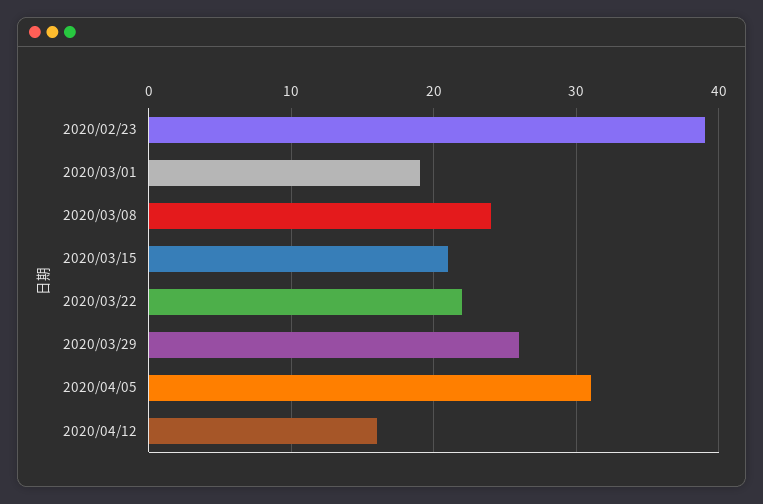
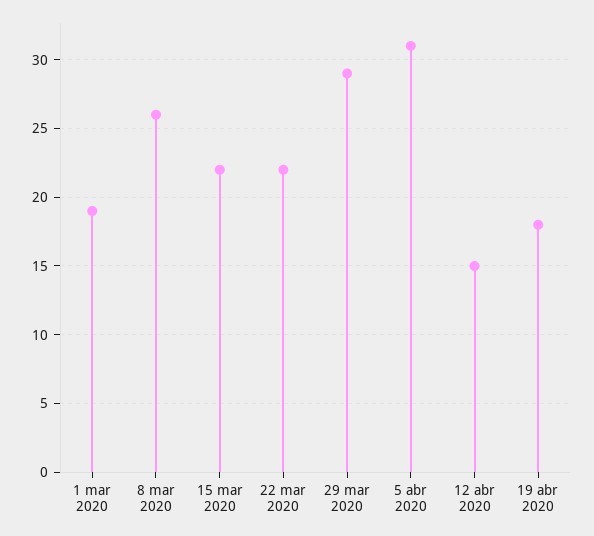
2020/02/23: 39 -> none
2020/03/08: 24 -> 26
2020/03/15: 21 -> 22
2020/03/29: 26 -> 29
2020/04/12: 16 -> 15
19 abr 2020: none -> 18

